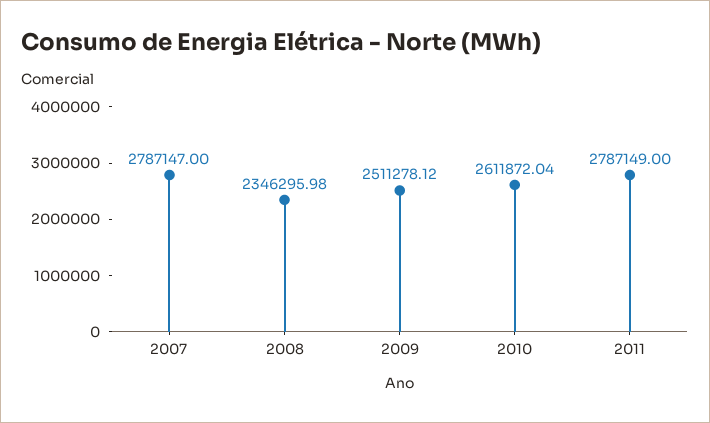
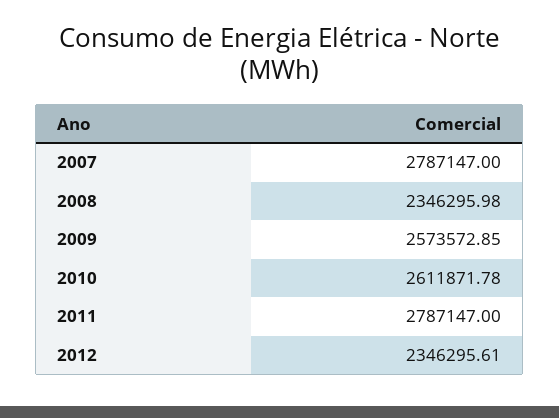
2009: 2511278.12 -> 2573572.85
2010: 2611872.04 -> 2611871.78
2011: 2787149 -> 2787147
2012: none -> 2346295.61

